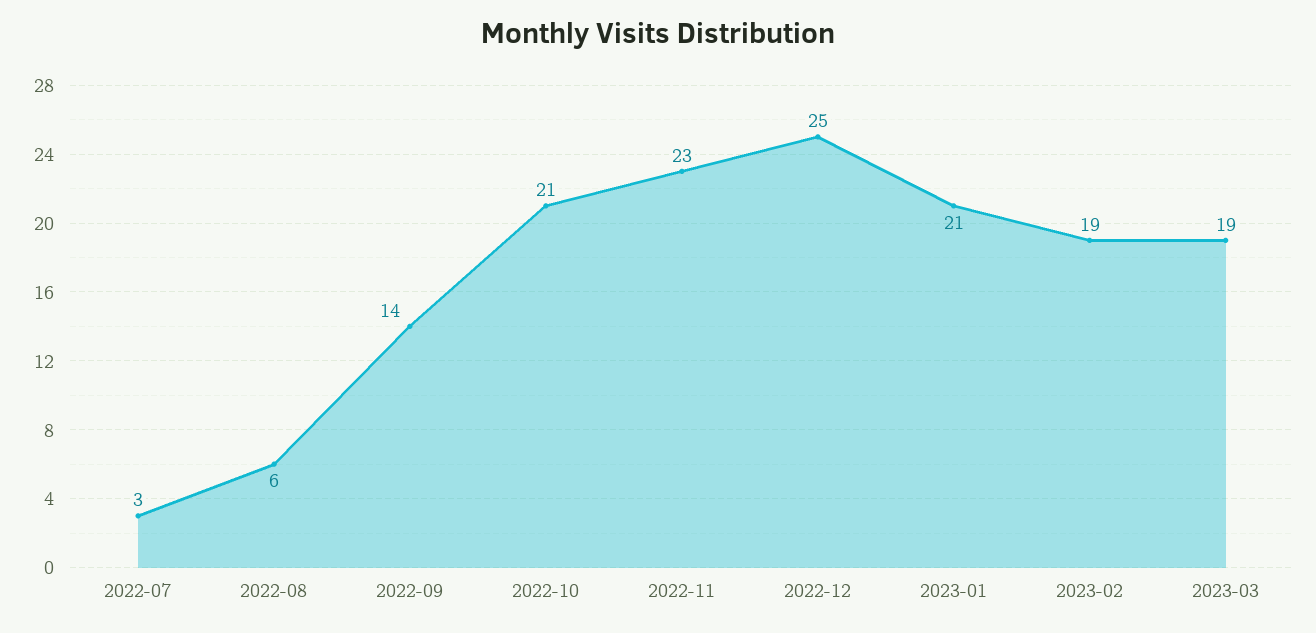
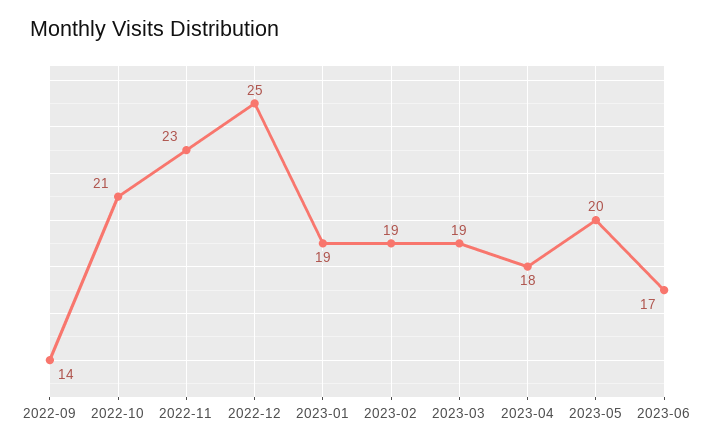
2022-07: 3 -> none
2022-08: 6 -> none
2023-01: 21 -> 19
2023-04: none -> 18
2023-05: none -> 20
2023-06: none -> 17

